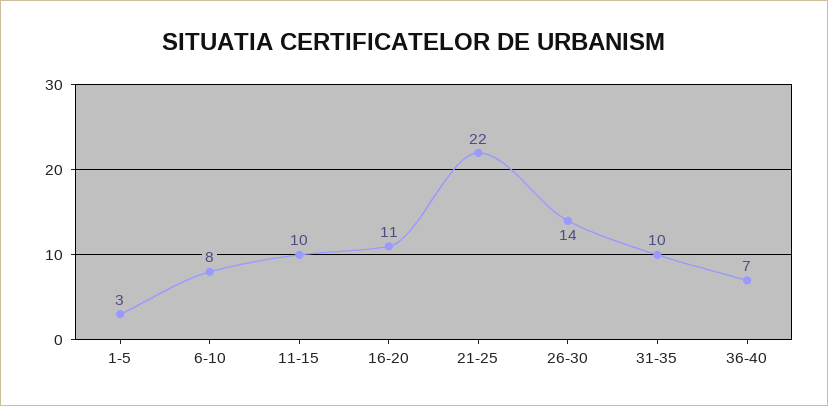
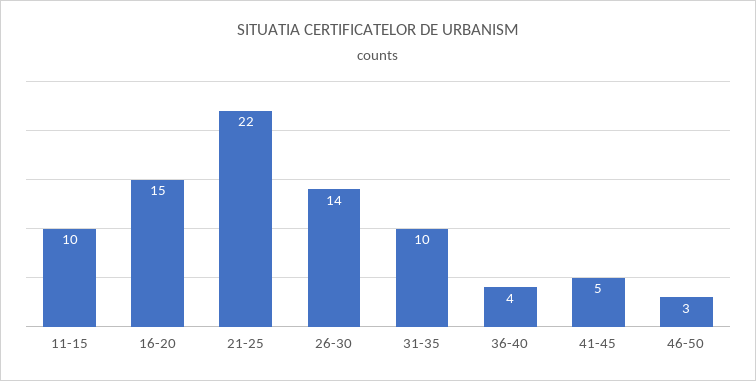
1-5: 3 -> none
6-10: 8 -> none
16-20: 11 -> 15
36-40: 7 -> 4
41-45: none -> 5
46-50: none -> 3

